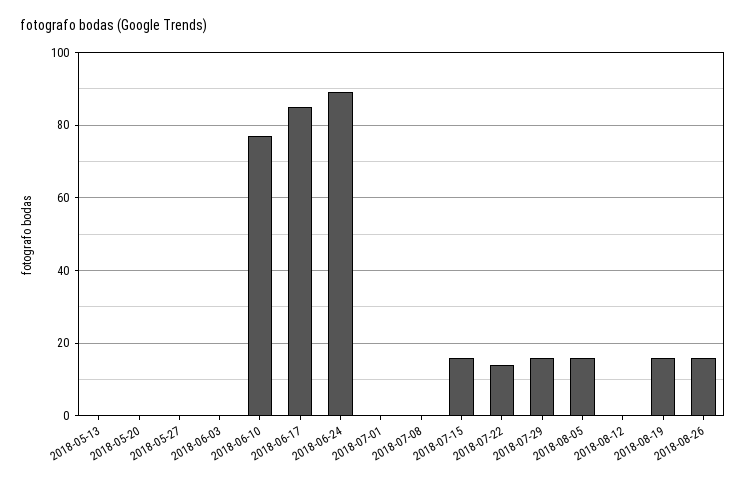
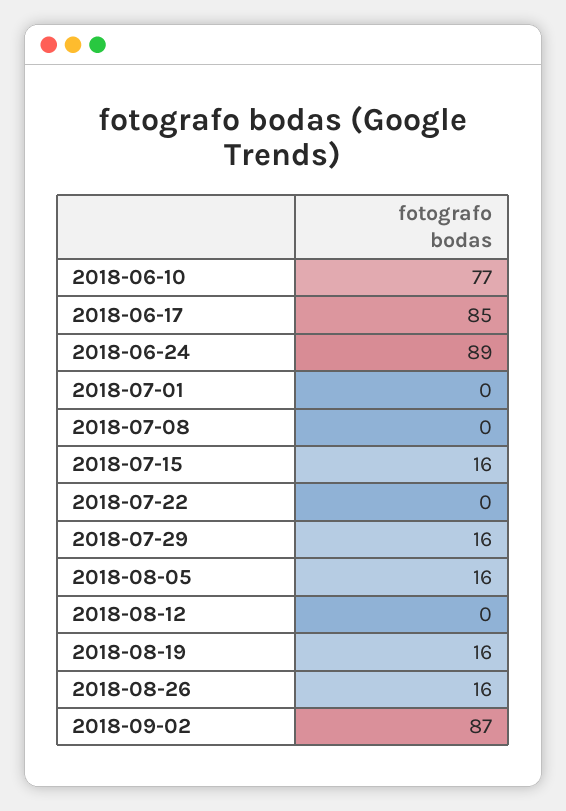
2018-05-13: 0 -> none
2018-05-20: 0 -> none
2018-05-27: 0 -> none
2018-06-03: 0 -> none
2018-07-22: 15 -> 0
2018-09-02: none -> 87

